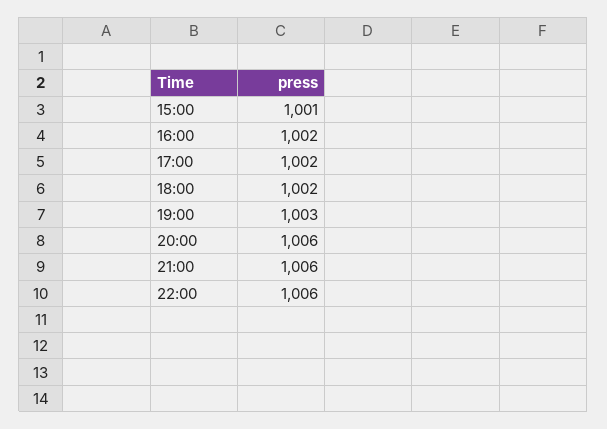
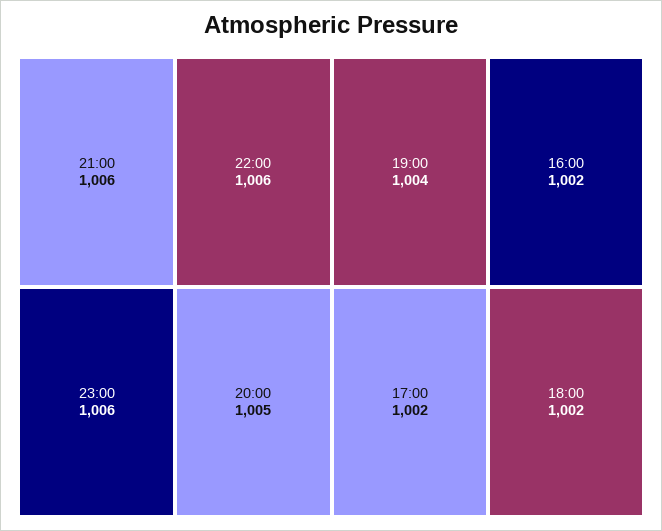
15:00: 1001 -> none
19:00: 1003 -> 1004
20:00: 1006 -> 1005
23:00: none -> 1006

